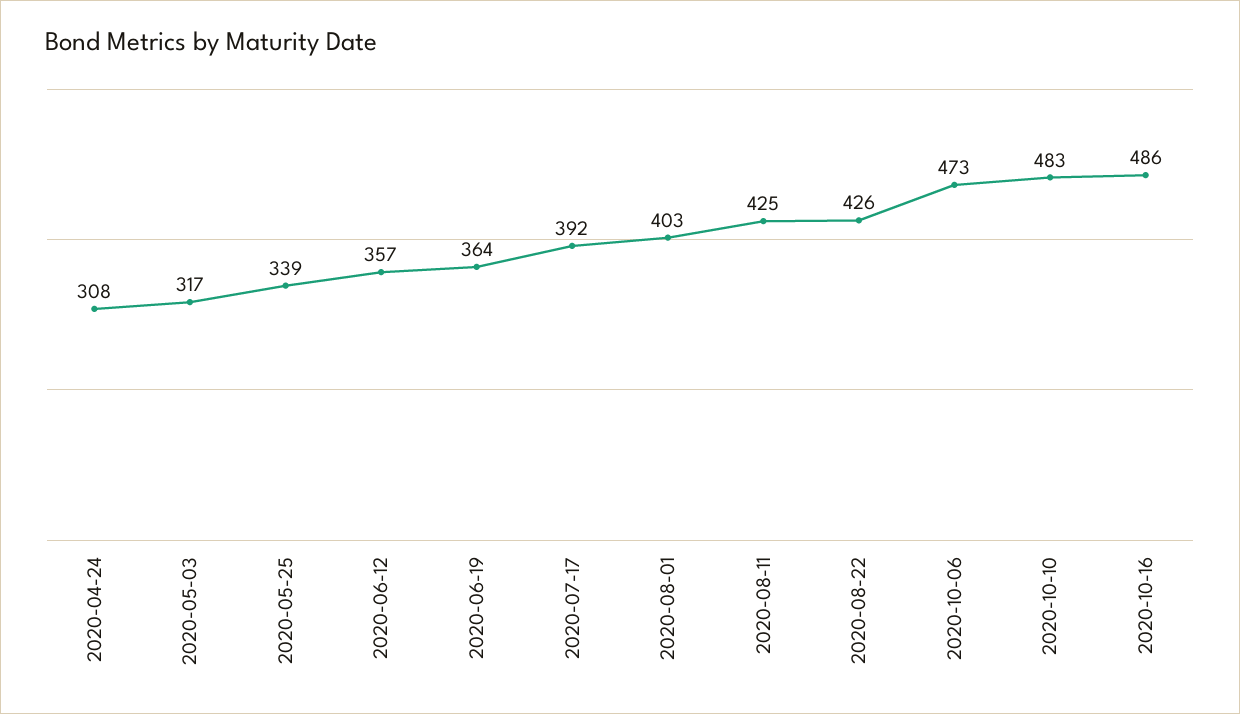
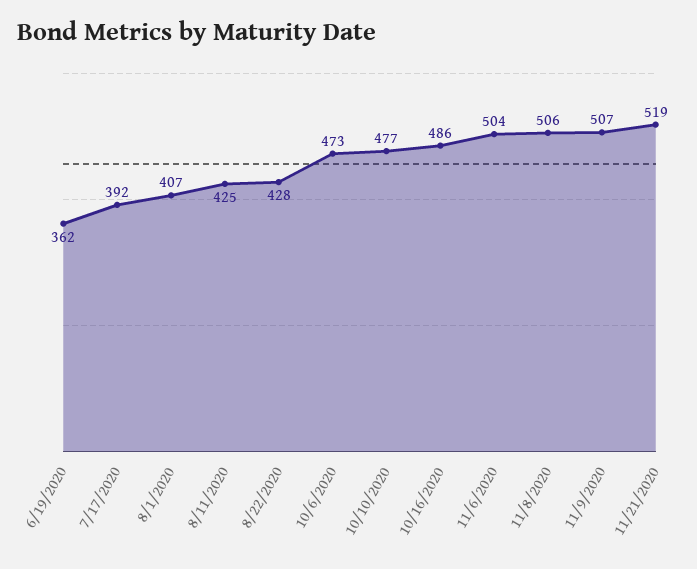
2020-04-24: 308 -> none
2020-05-03: 317 -> none
2020-05-25: 339 -> none
2020-06-12: 357 -> none
2020-06-19: 364 -> 362
2020-08-01: 403 -> 407
2020-08-22: 426 -> 428
2020-10-10: 483 -> 477
11/6/2020: none -> 504
11/8/2020: none -> 506
11/9/2020: none -> 507
11/21/2020: none -> 519

